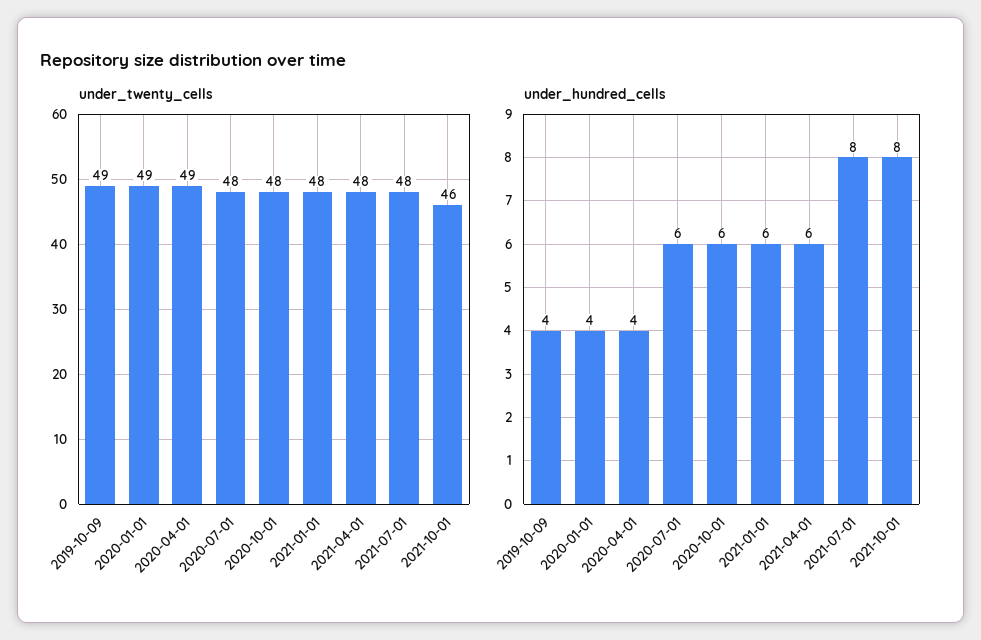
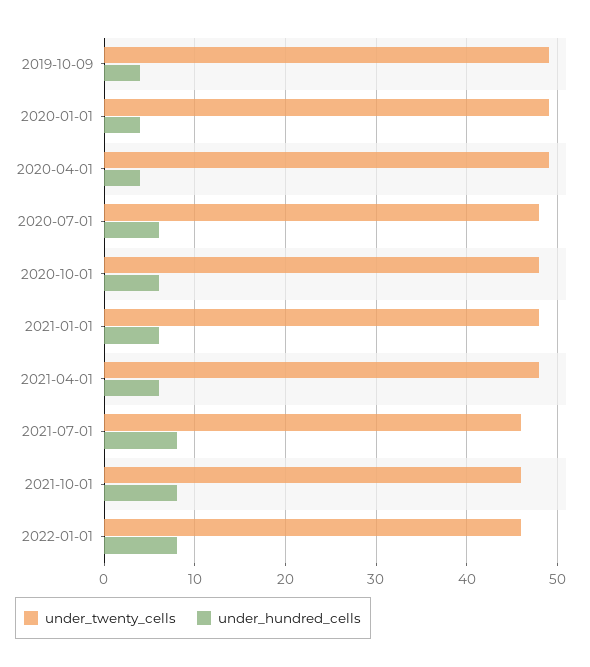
under_twenty_cells, 2021-07-01: 48 -> 46
under_twenty_cells, 2022-01-01: none -> 46
under_hundred_cells, 2022-01-01: none -> 8

